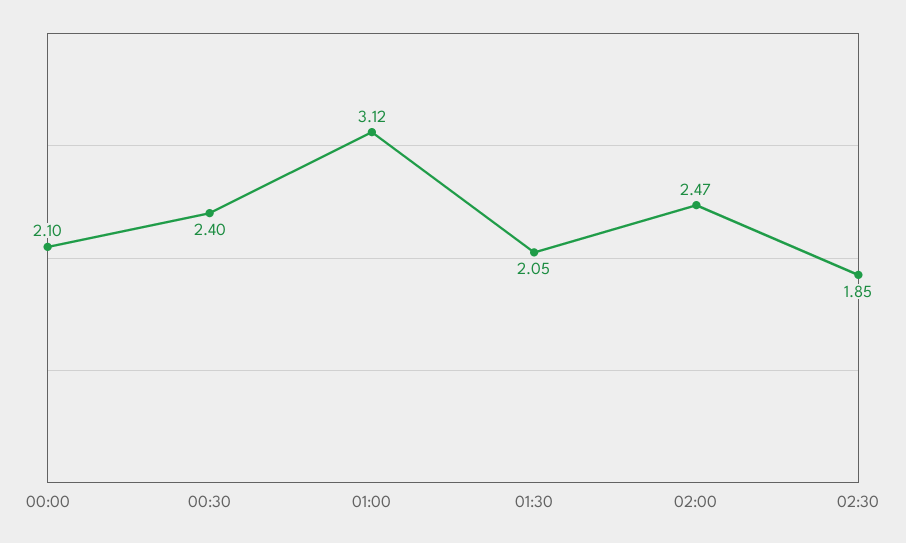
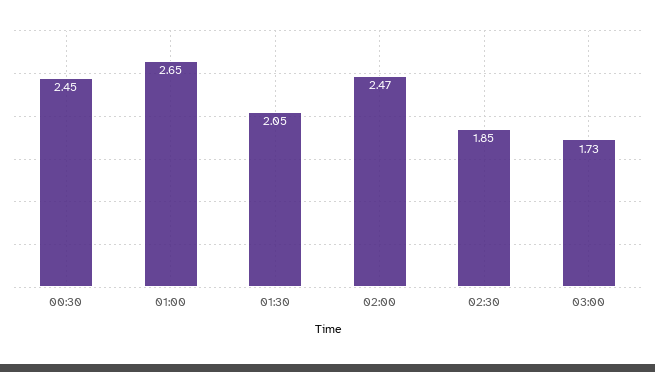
00:00: 2.1 -> none
00:30: 2.4 -> 2.45
01:00: 3.12 -> 2.65
03:00: none -> 1.73

